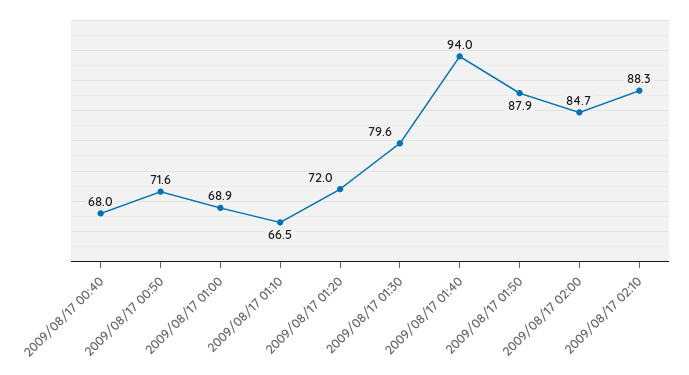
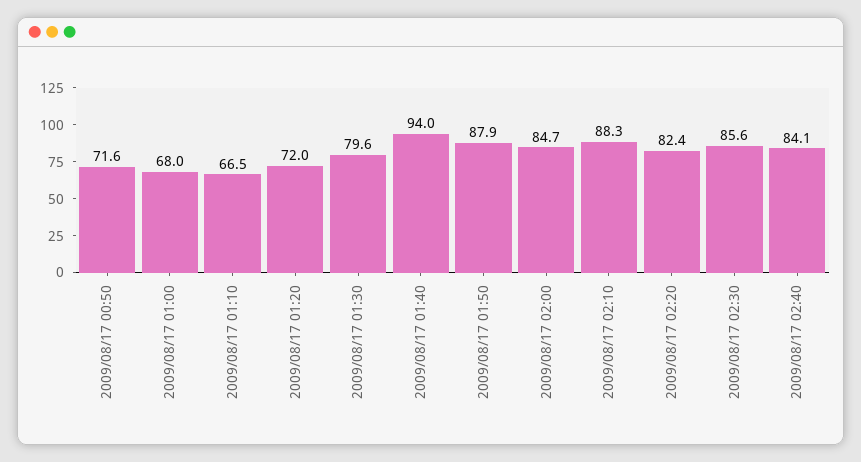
2009/08/17 00:40: 68 -> none
2009/08/17 01:00: 68.9 -> 68
2009/08/17 02:20: none -> 82.4
2009/08/17 02:30: none -> 85.6
2009/08/17 02:40: none -> 84.1

